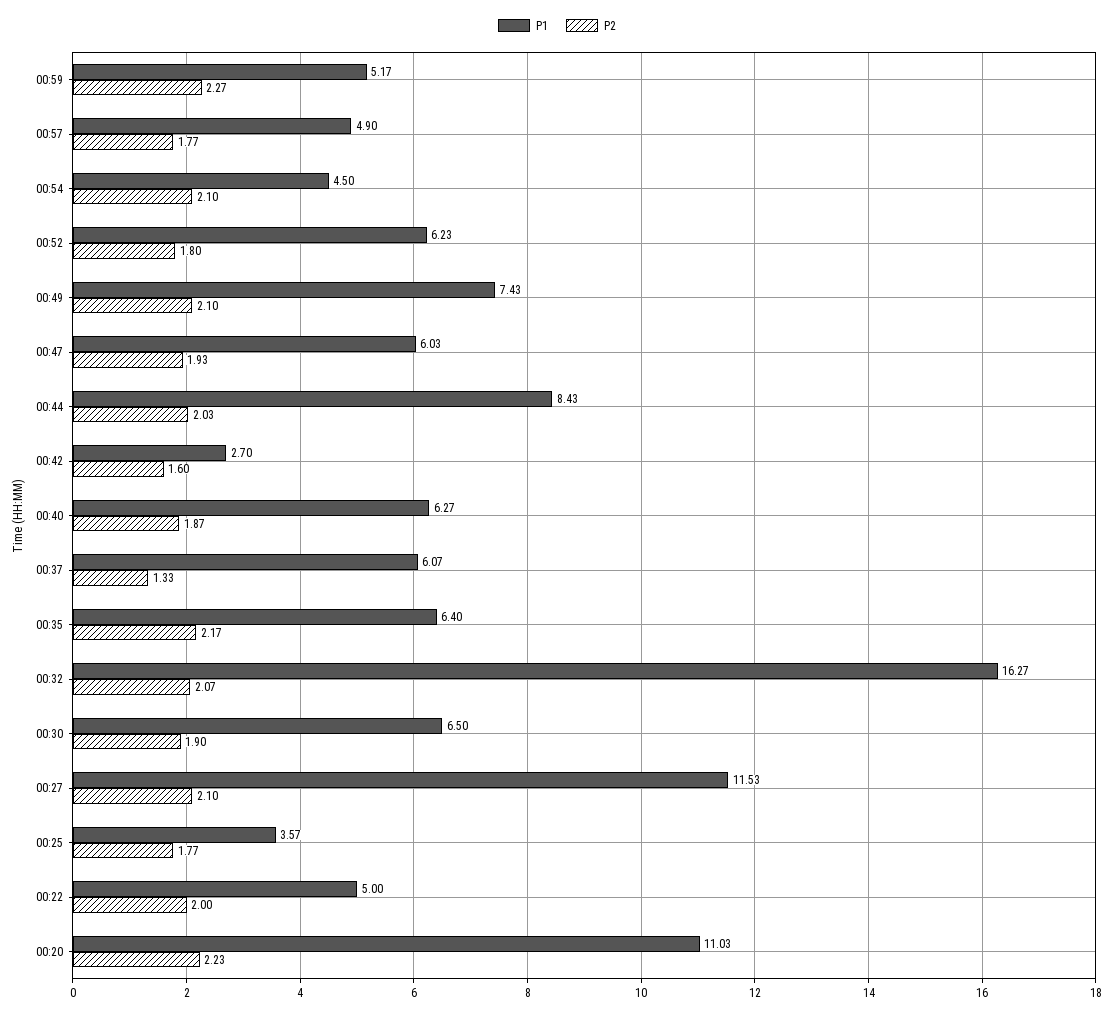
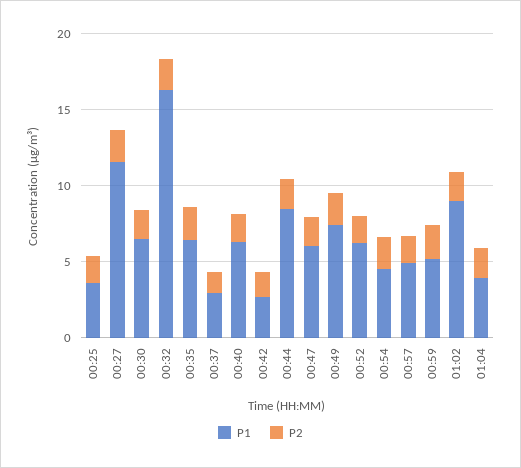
P1, 00:37: 6.07 -> 3
P1, 00:22: 5 -> none
P2, 00:22: 2 -> none
P1, 00:20: 11.03 -> none
P2, 00:20: 2.23 -> none
P1, 01:02: none -> 9
P2, 01:02: none -> 2
P1, 01:04: none -> 4
P2, 01:04: none -> 2

